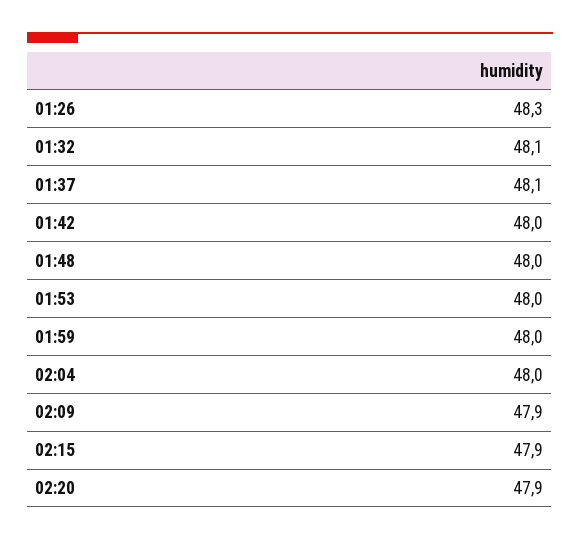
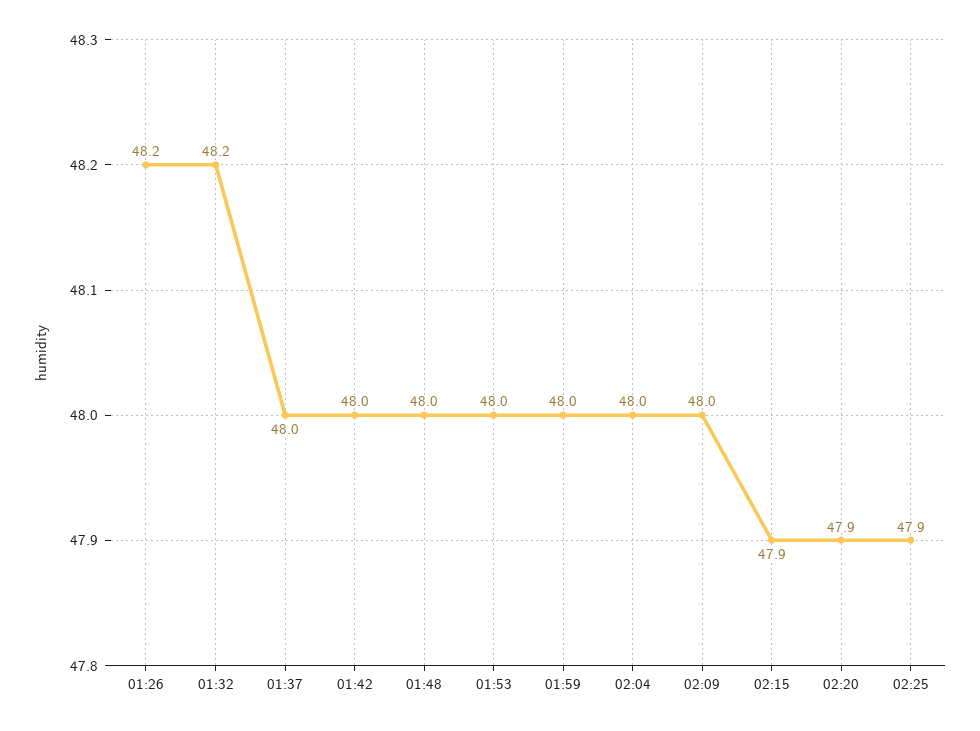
01:26: 48.3 -> 48.2
01:32: 48.1 -> 48.2
01:37: 48.1 -> 48
02:09: 47.9 -> 48
02:25: none -> 47.9

